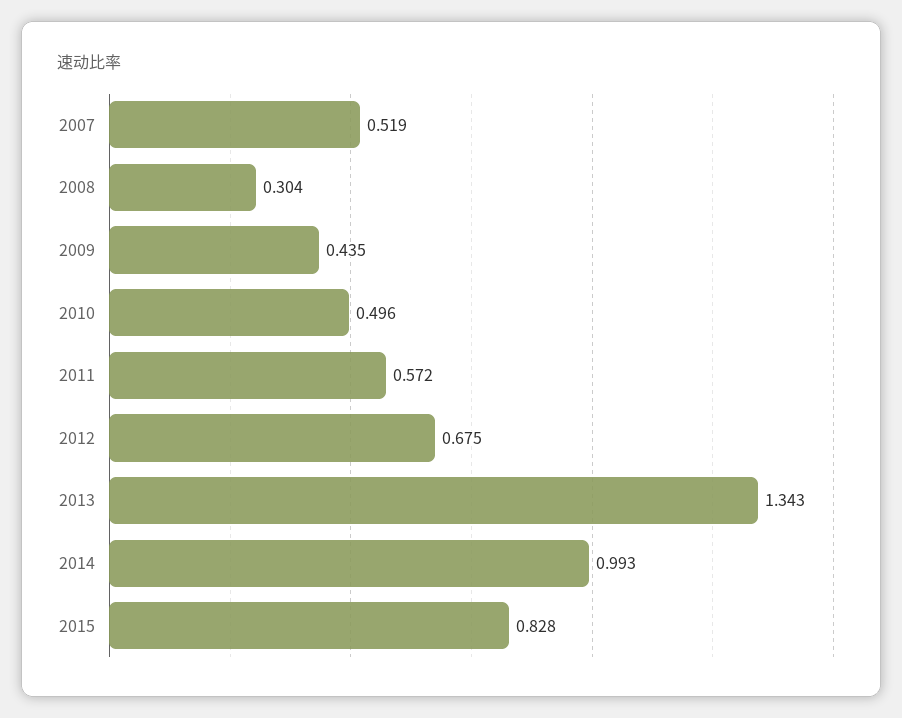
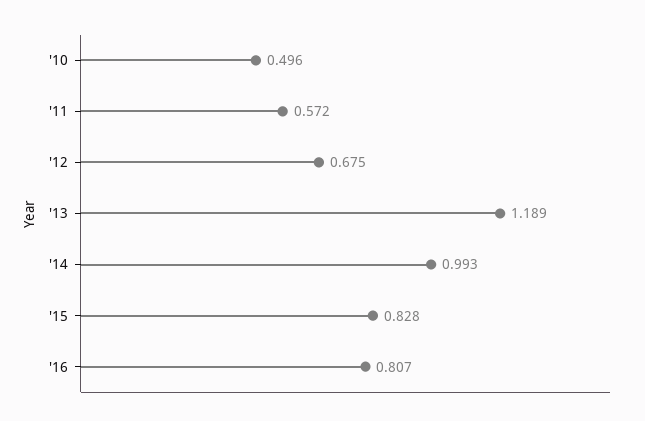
2007: 0.519 -> none
2008: 0.304 -> none
2009: 0.435 -> none
2013: 1.343 -> 1.189
'16: none -> 0.807

